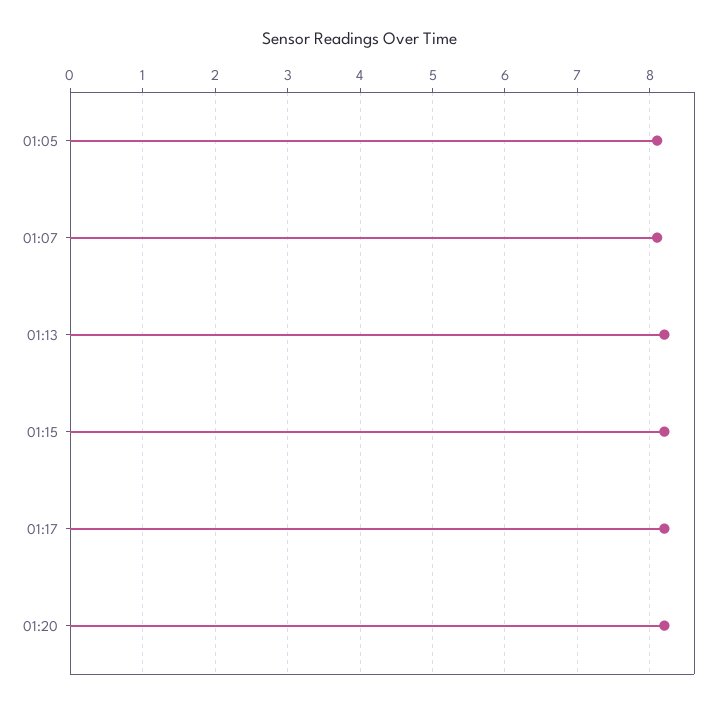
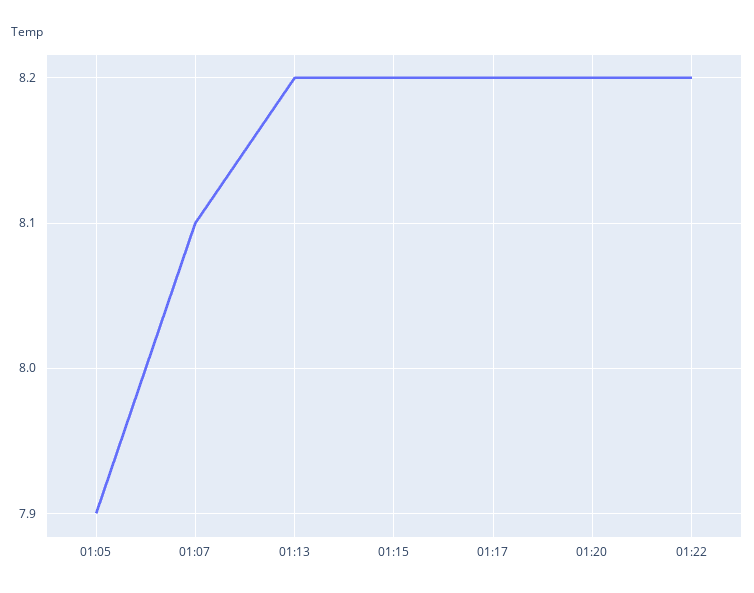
01:05: 8.1 -> 7.9
01:22: none -> 8.2

